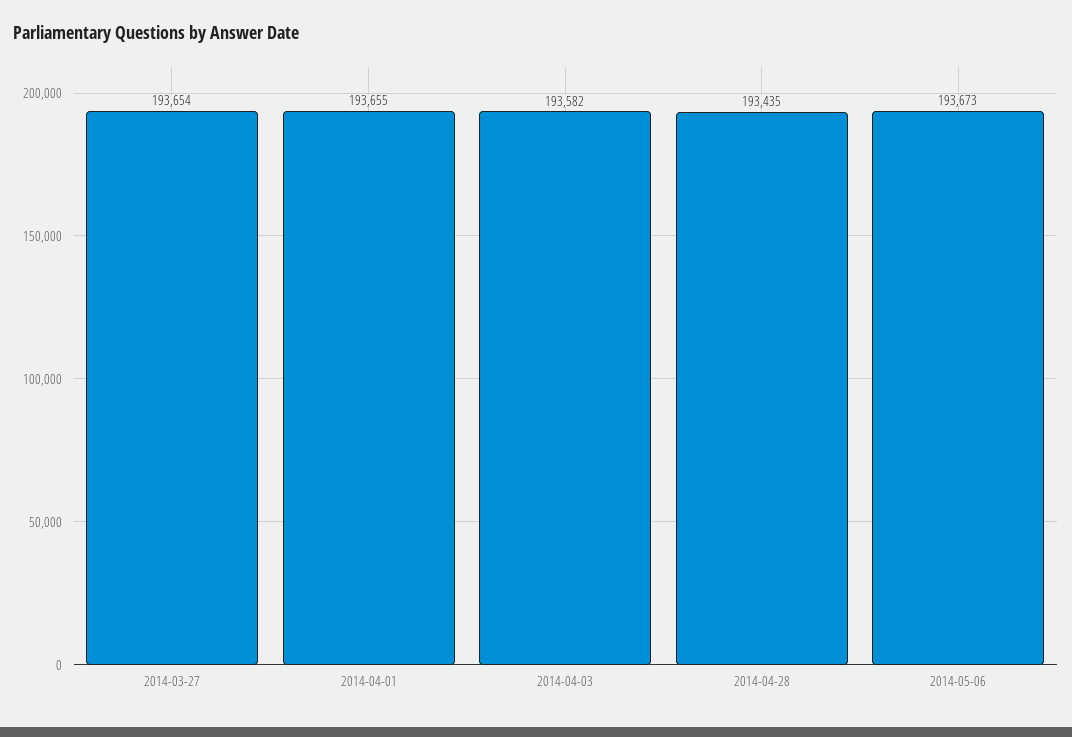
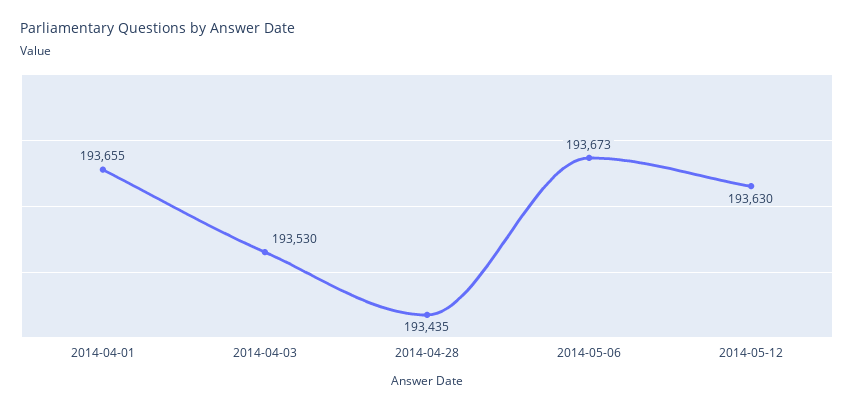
2014-03-27: 193654 -> none
2014-04-03: 193582 -> 193530
2014-05-12: none -> 193630

